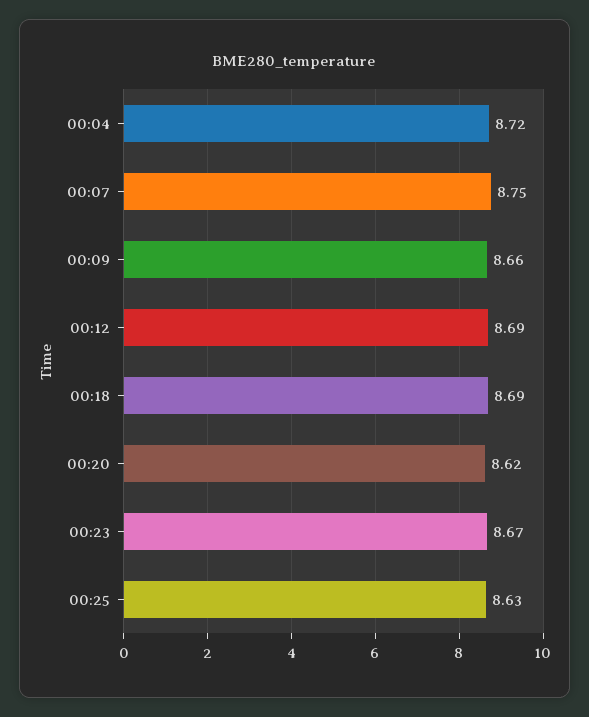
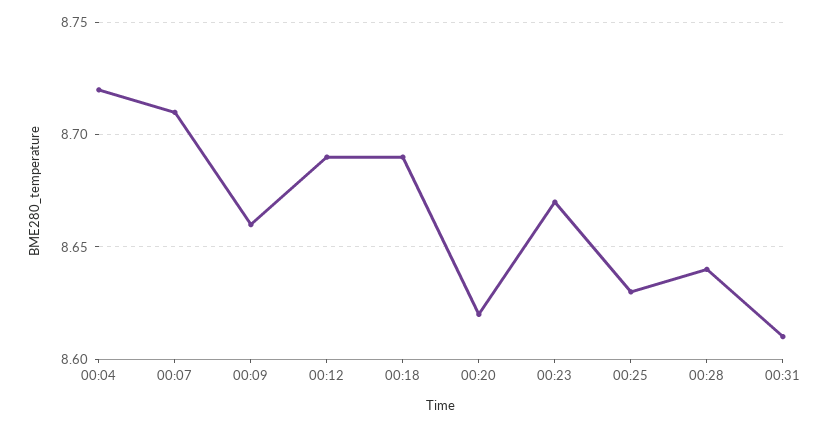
00:07: 8.75 -> 8.71
00:28: none -> 8.64
00:31: none -> 8.61

